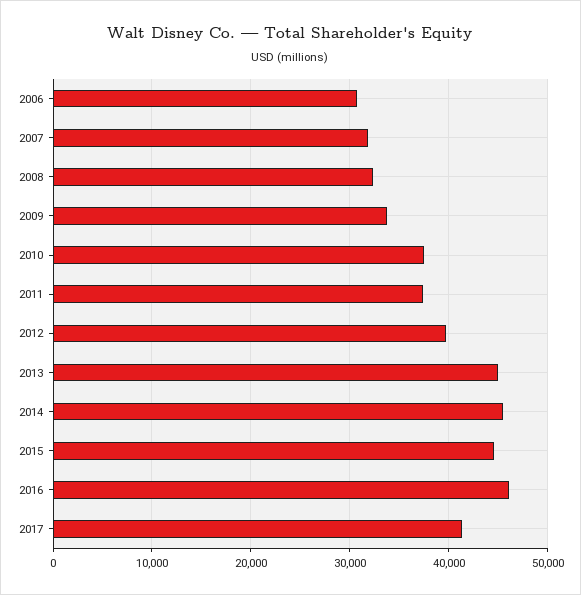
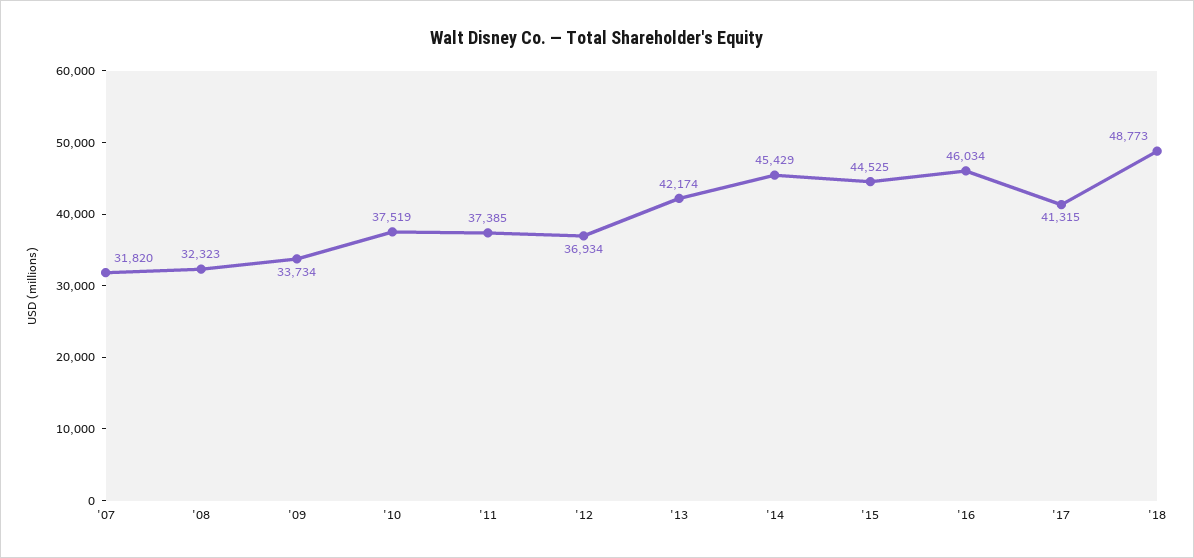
2006: 31000 -> none
2012: 40000 -> 36934
2013: 45000 -> 42174
'18: none -> 48773

